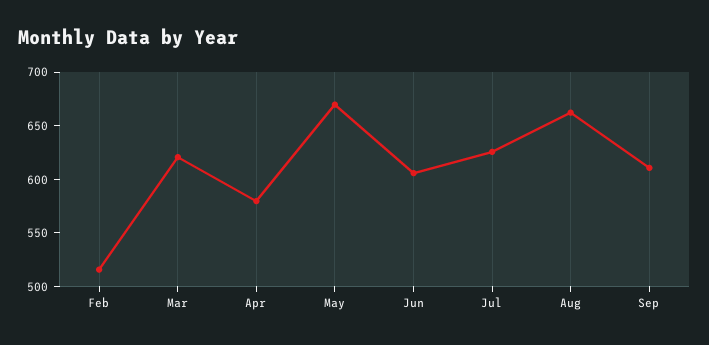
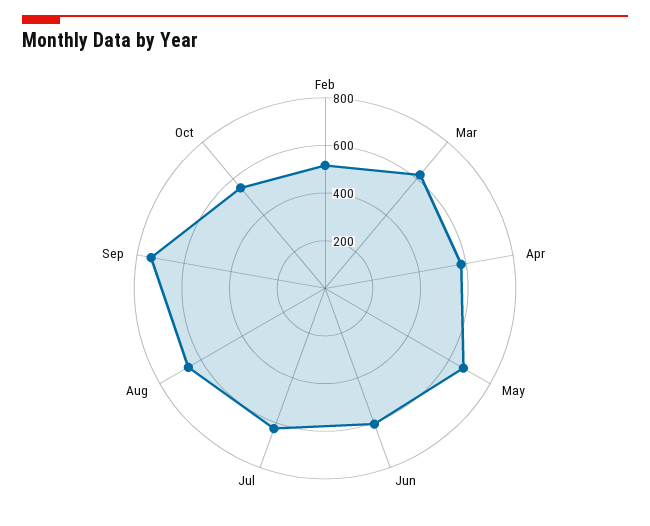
Sep: 610 -> 750
Oct: none -> 550

